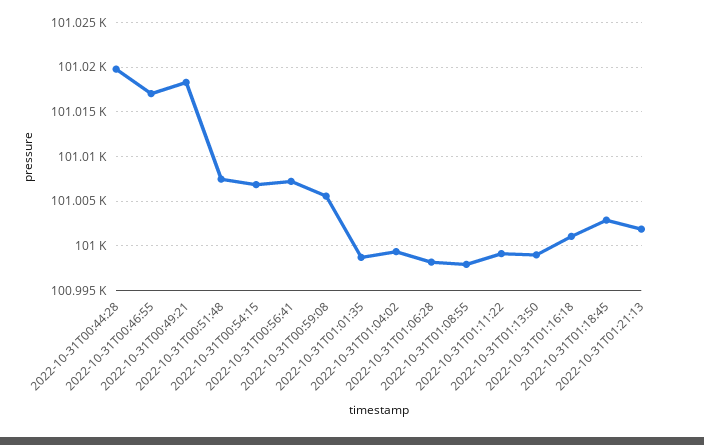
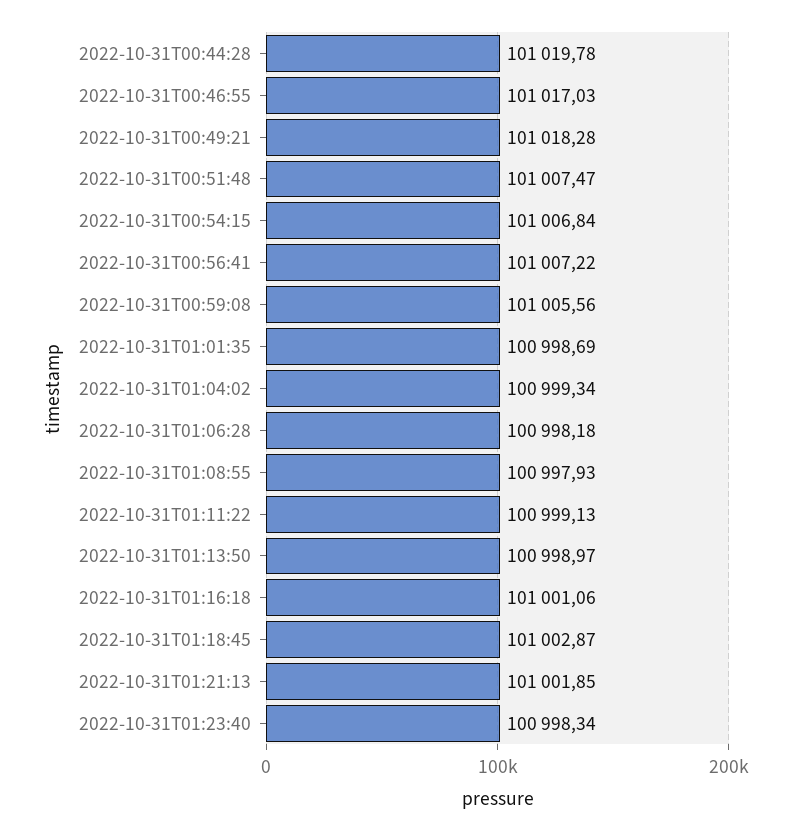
2022-10-31T01:23:40: none -> 100998.34

